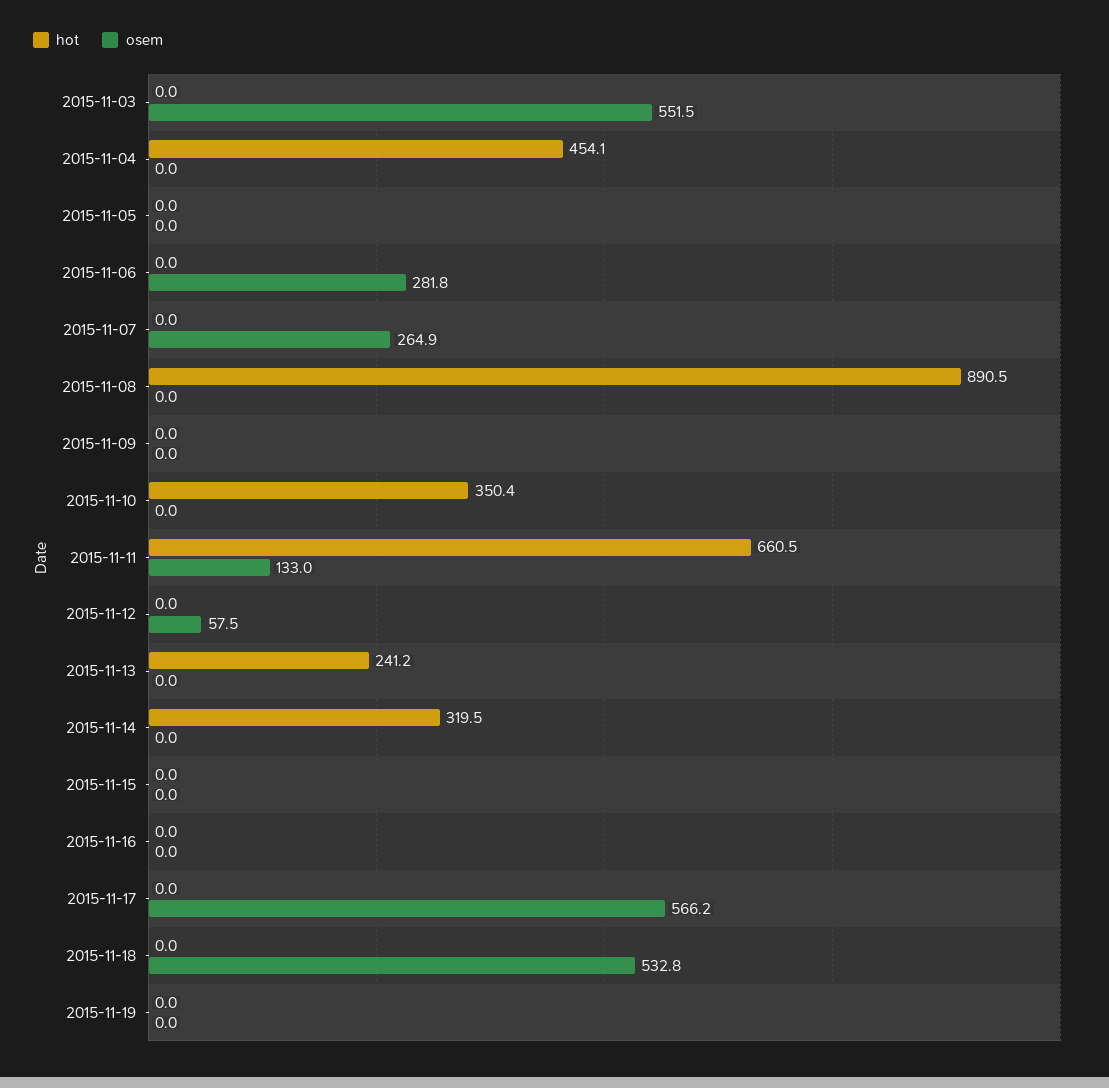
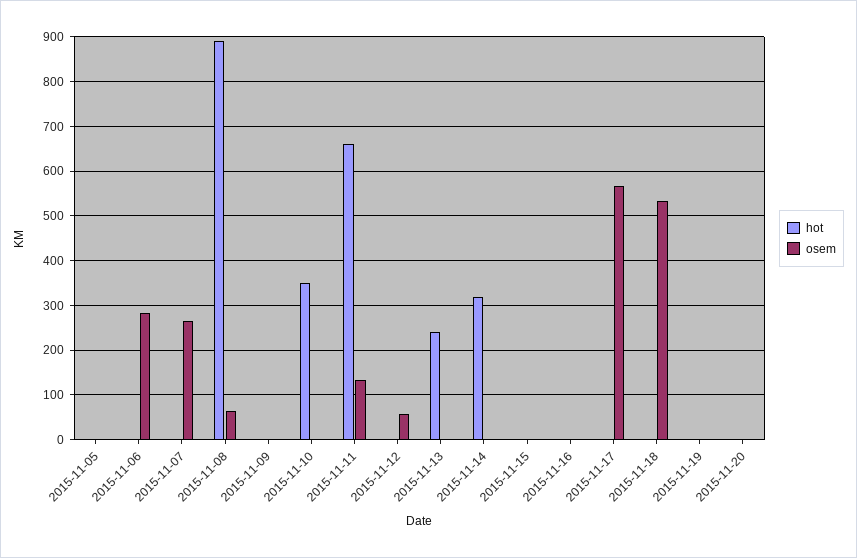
hot, 2015-11-03: 0 -> none
osem, 2015-11-03: 551.5 -> none
hot, 2015-11-04: 454.1 -> none
osem, 2015-11-04: 0 -> none
osem, 2015-11-08: 0 -> 60
hot, 2015-11-20: none -> 0
osem, 2015-11-20: none -> 0

